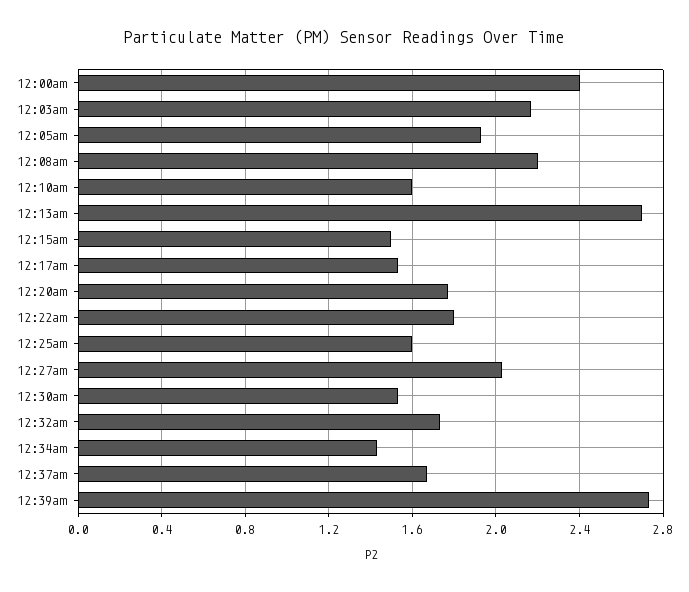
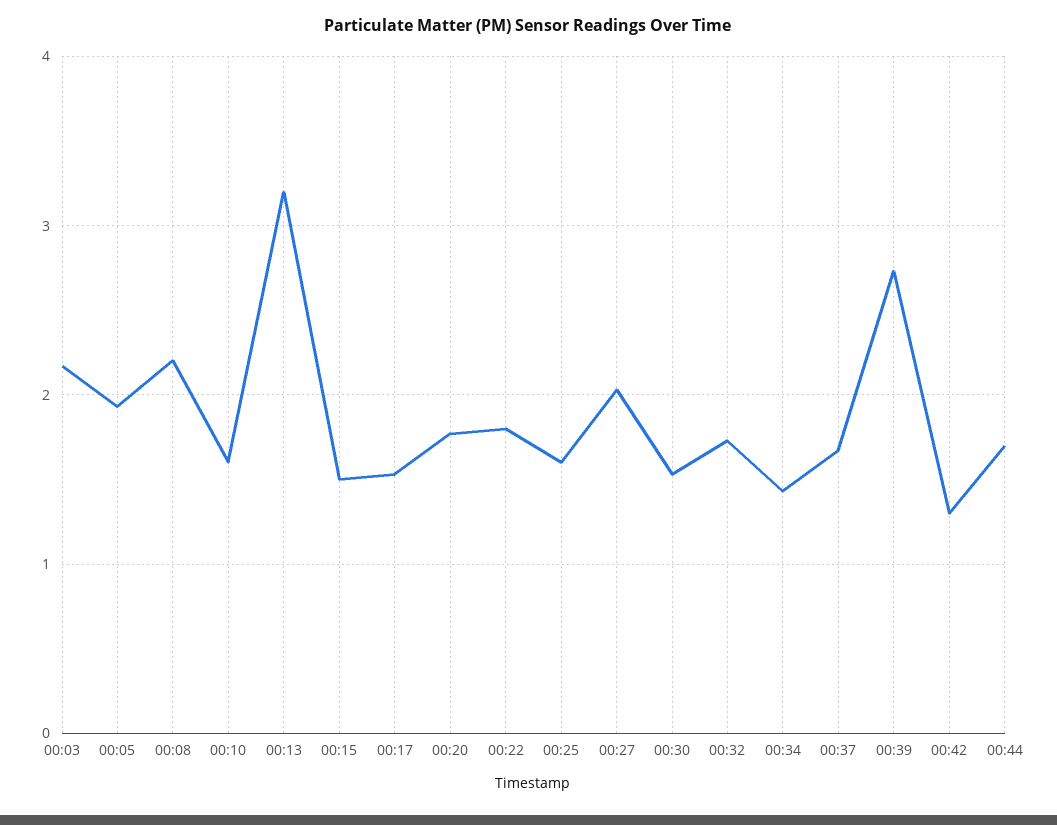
12:00am: 2.4 -> none
12:13am: 2.7 -> 3.2
00:42: none -> 1.3
00:44: none -> 1.7

